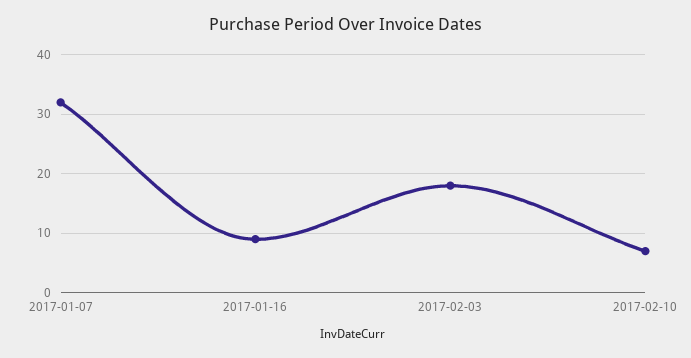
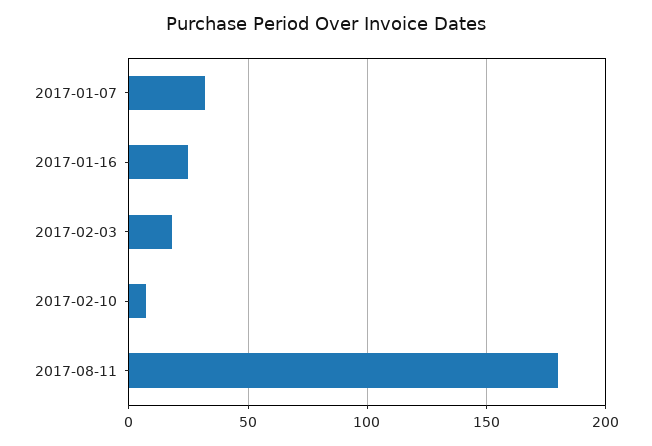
2017-01-16: 10 -> 25
2017-08-11: none -> 180

